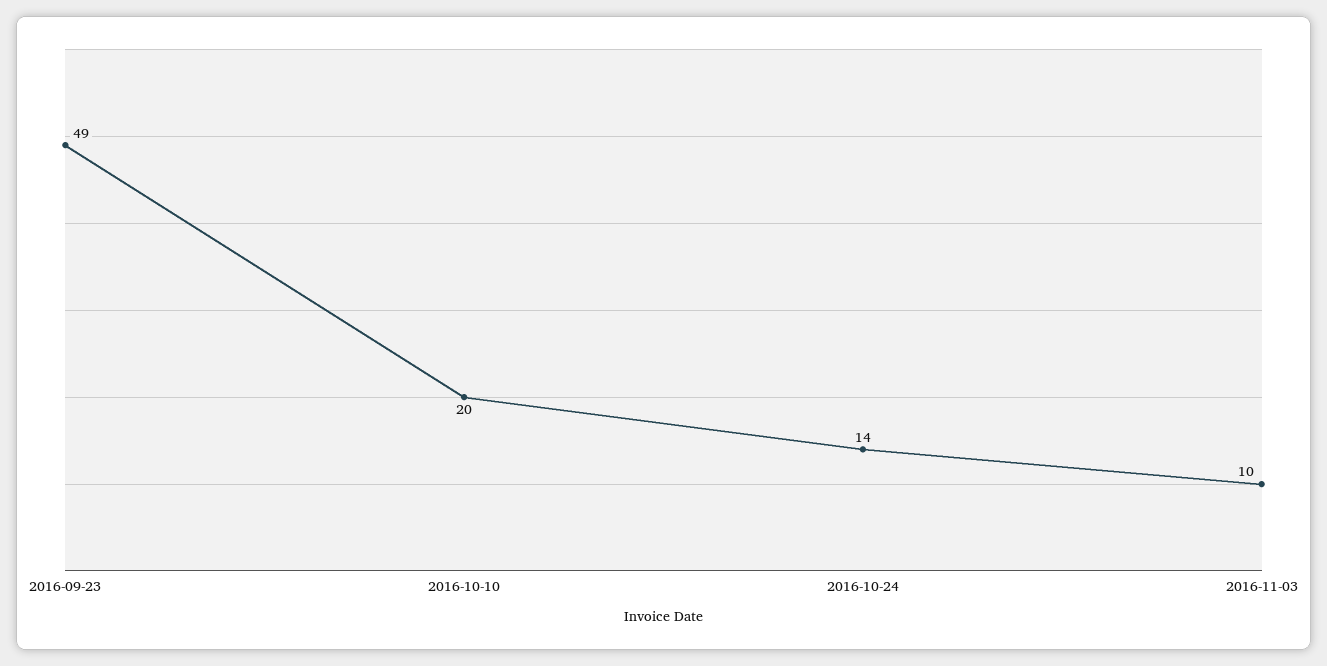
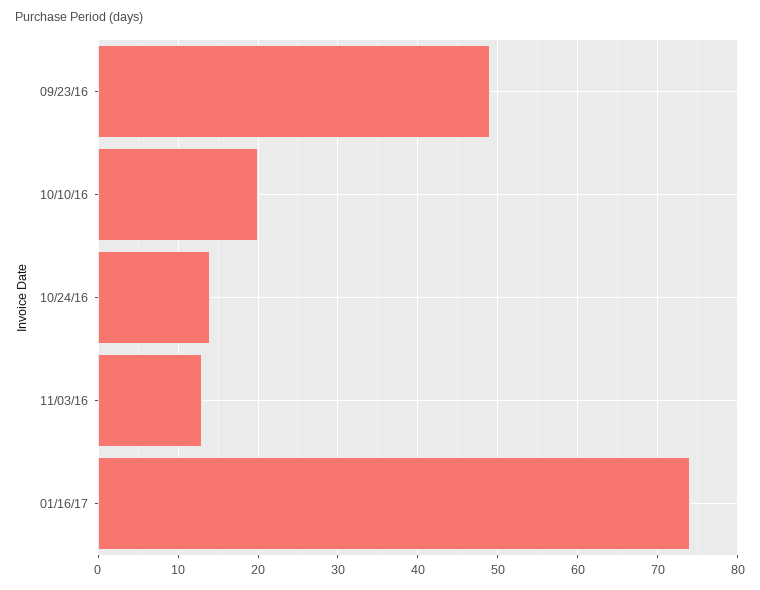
2016-11-03: 10 -> 13
01/16/17: none -> 74

